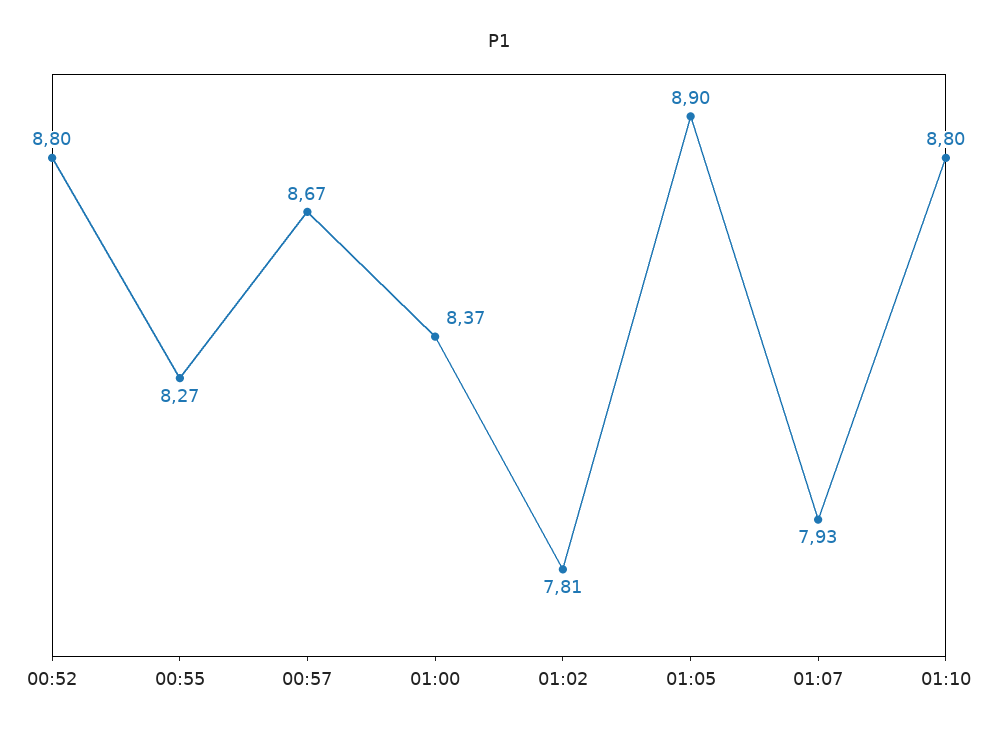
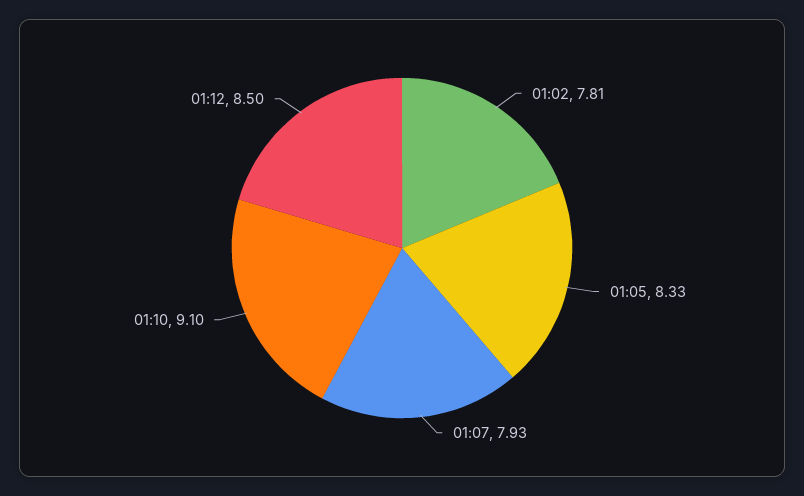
00:52: 8.8 -> none
00:55: 8.27 -> none
00:57: 8.67 -> none
01:00: 8.37 -> none
01:05: 8.9 -> 8.33
01:10: 8.8 -> 9.1
01:12: none -> 8.5

